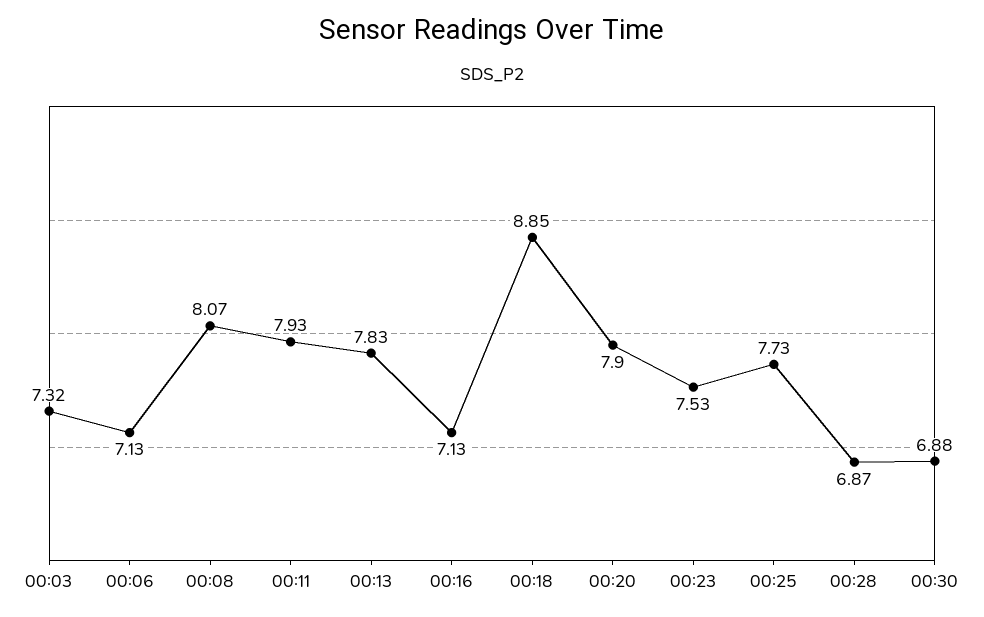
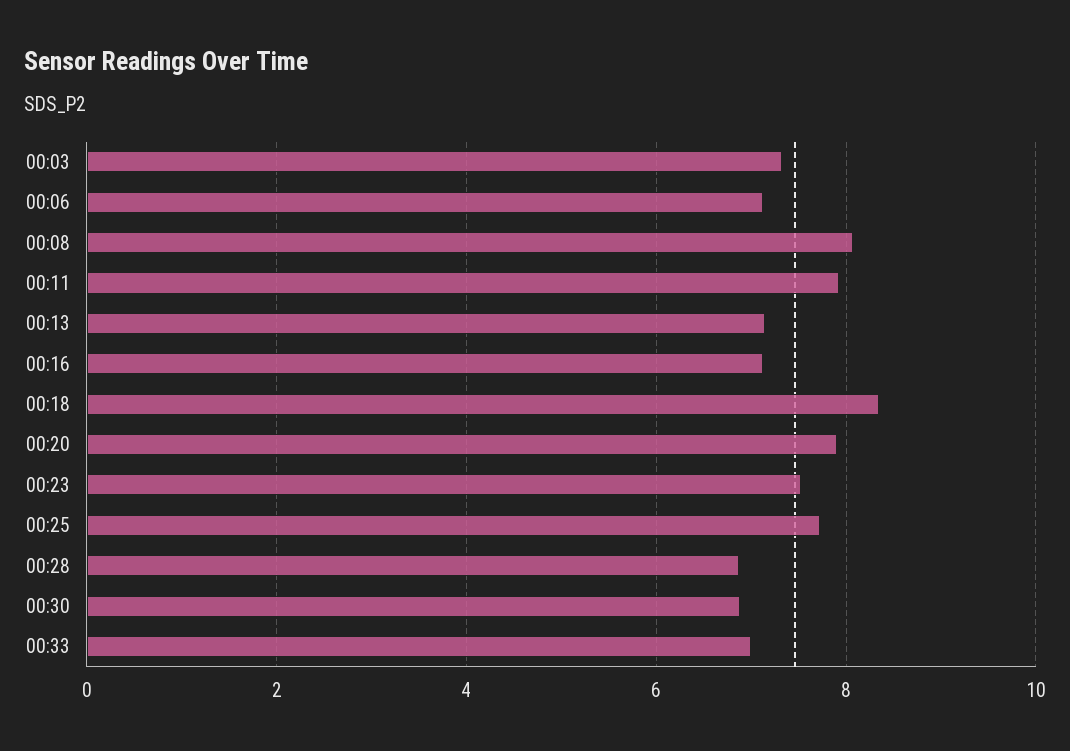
00:13: 7.83 -> 7.2
00:18: 8.85 -> 8.4
00:33: none -> 7

